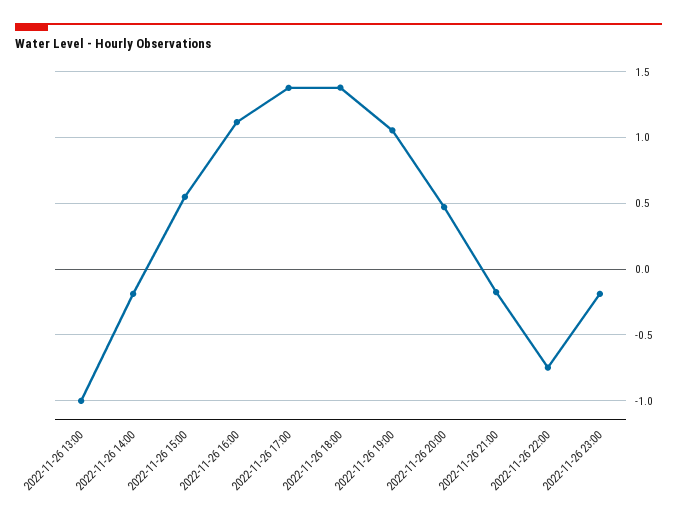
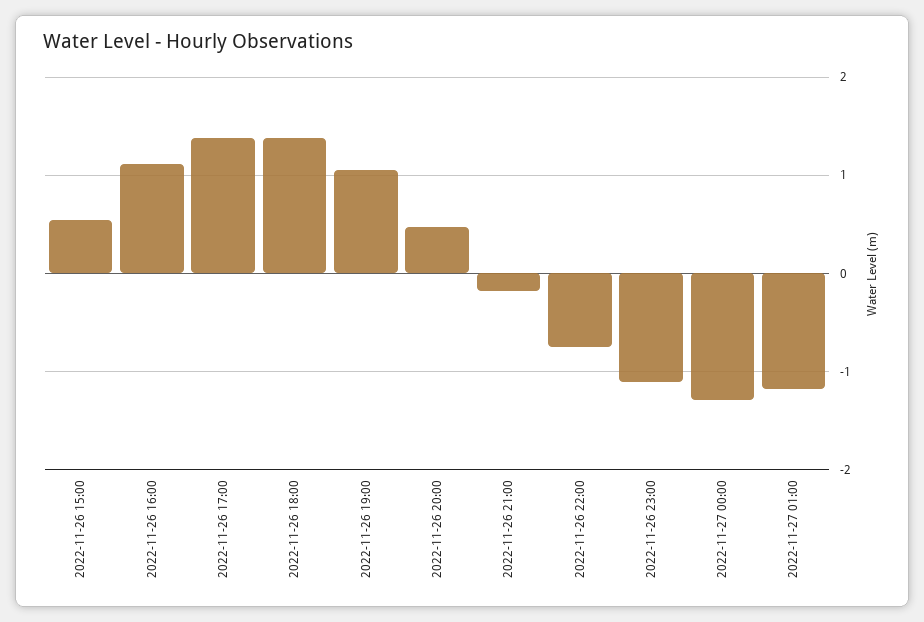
2022-11-26 13:00: -1 -> none
2022-11-26 14:00: -0.2 -> none
2022-11-26 23:00: -0.2 -> -1.1
2022-11-27 00:00: none -> -1.3
2022-11-27 01:00: none -> -1.2

